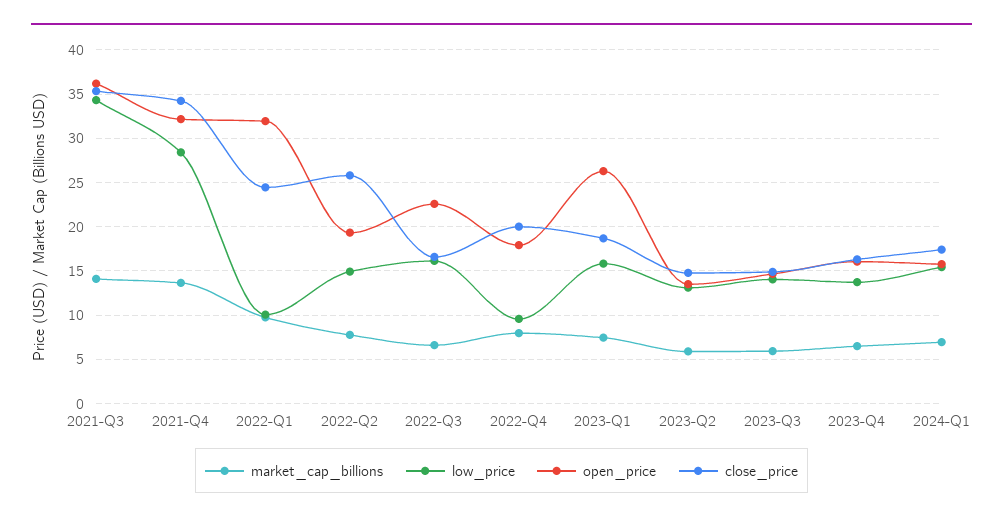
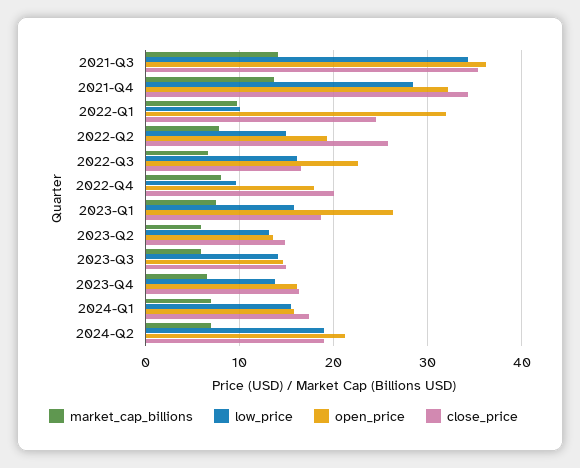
market_cap_billions, 2024-Q2: none -> 7
low_price, 2024-Q2: none -> 19
open_price, 2024-Q2: none -> 21
close_price, 2024-Q2: none -> 19

